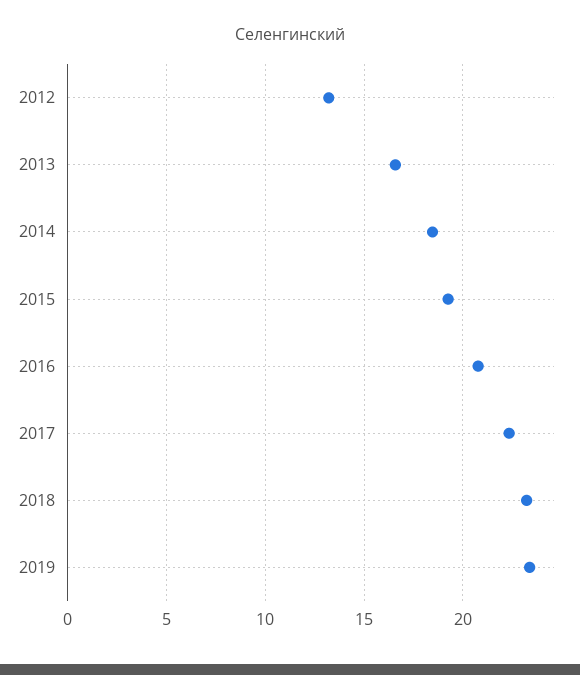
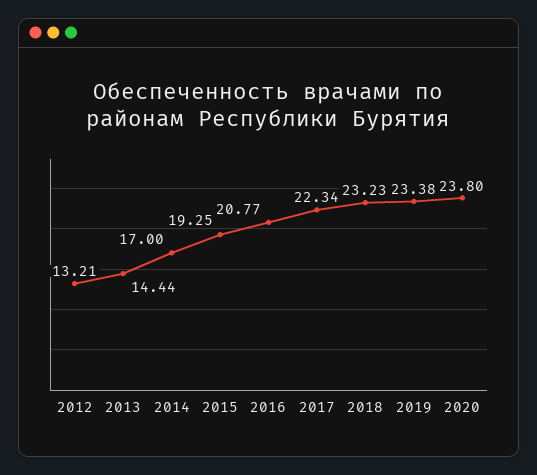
2013: 16.5 -> 14.44
2014: 18.5 -> 17
2020: none -> 23.8

